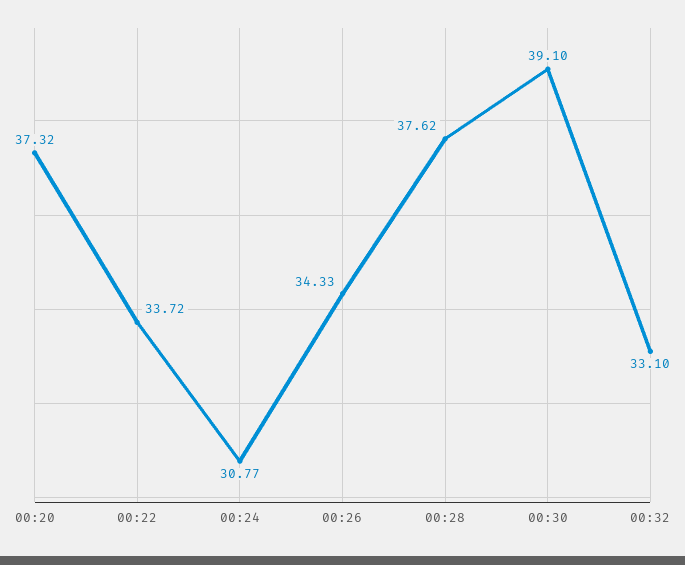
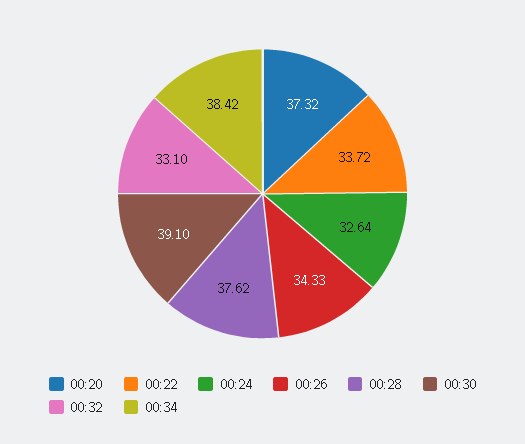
00:24: 30.77 -> 32.64
00:34: none -> 38.42

